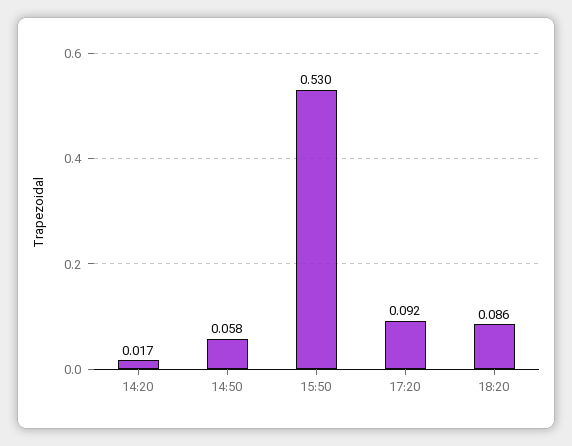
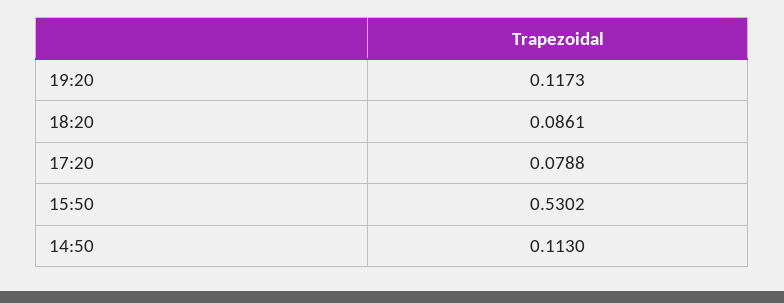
14:20: 0.017 -> none
14:50: 0.058 -> 0.113
17:20: 0.092 -> 0.0788
19:20: none -> 0.1173

